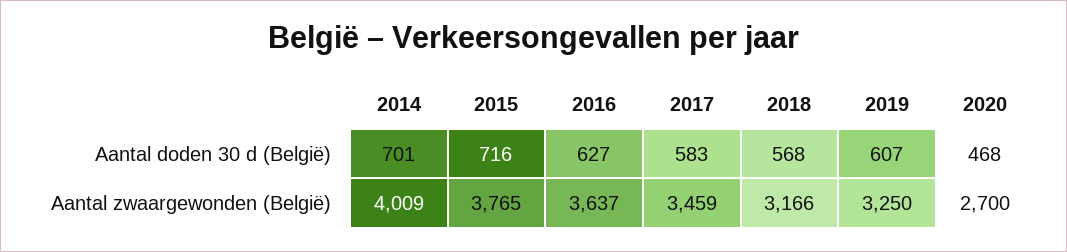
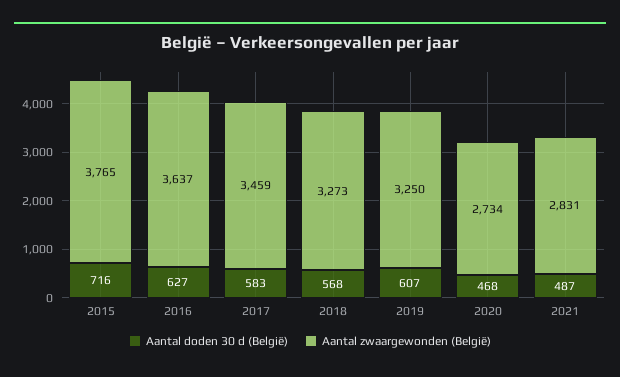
Aantal doden 30 d (België), 2014: 701 -> none
Aantal zwaargewonden (België), 2014: 4009 -> none
Aantal zwaargewonden (België), 2018: 3166 -> 3273
Aantal zwaargewonden (België), 2020: 2700 -> 2734
Aantal doden 30 d (België), 2021: none -> 487
Aantal zwaargewonden (België), 2021: none -> 2831

